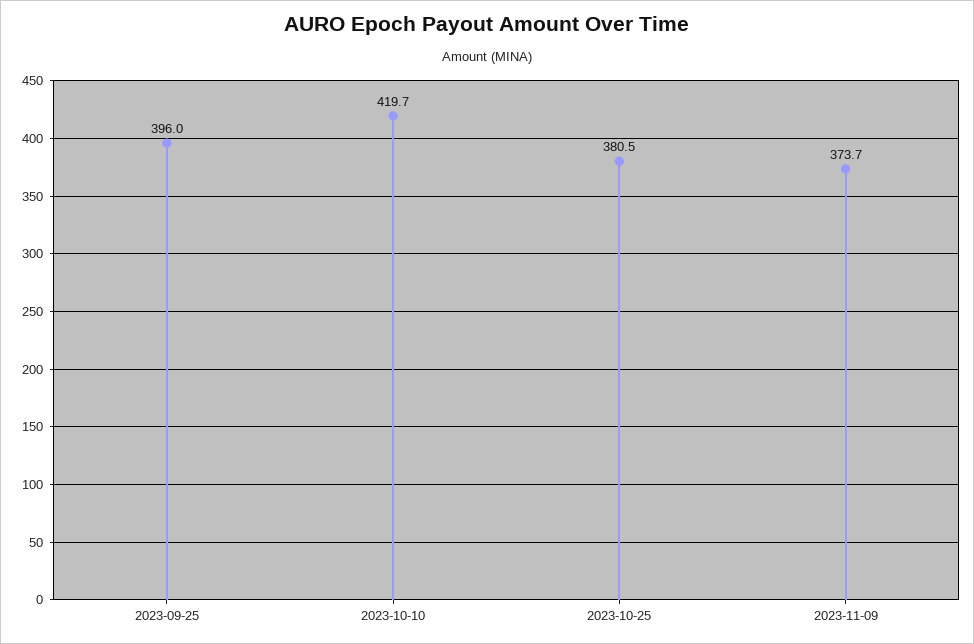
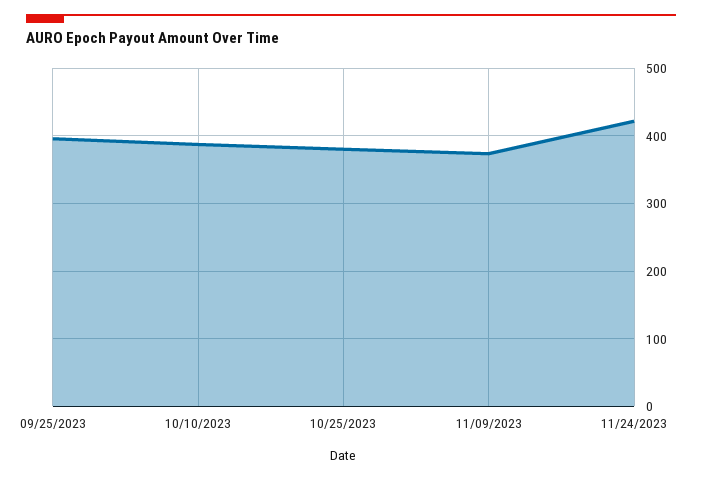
2023-10-10: 419.7 -> 390
11/24/2023: none -> 420

